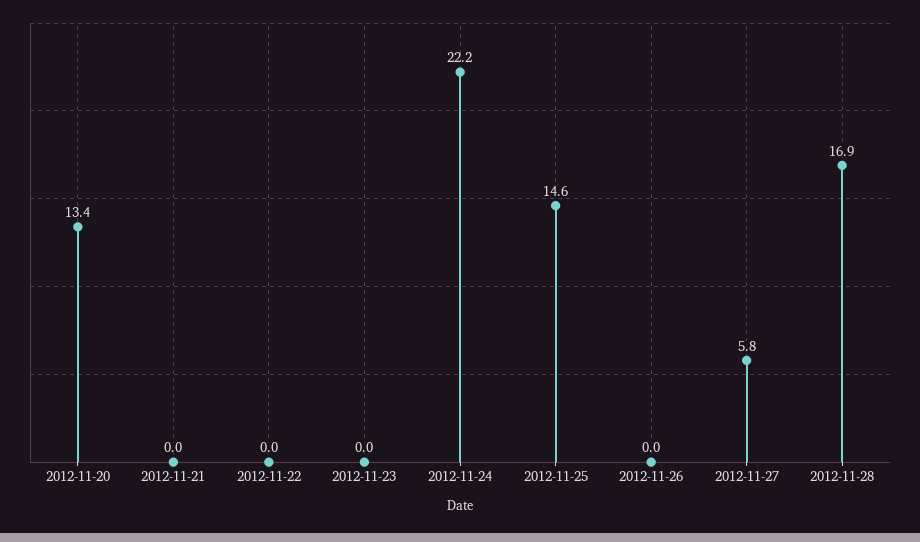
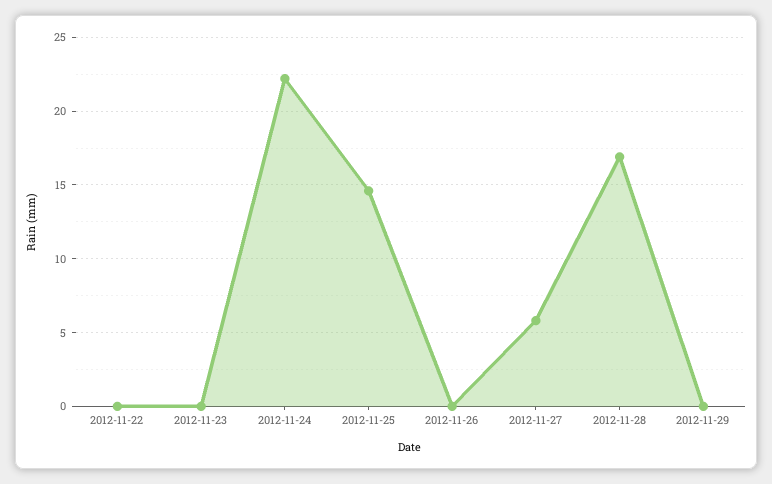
2012-11-20: 13.4 -> none
2012-11-21: 0 -> none
2012-11-29: none -> 0

